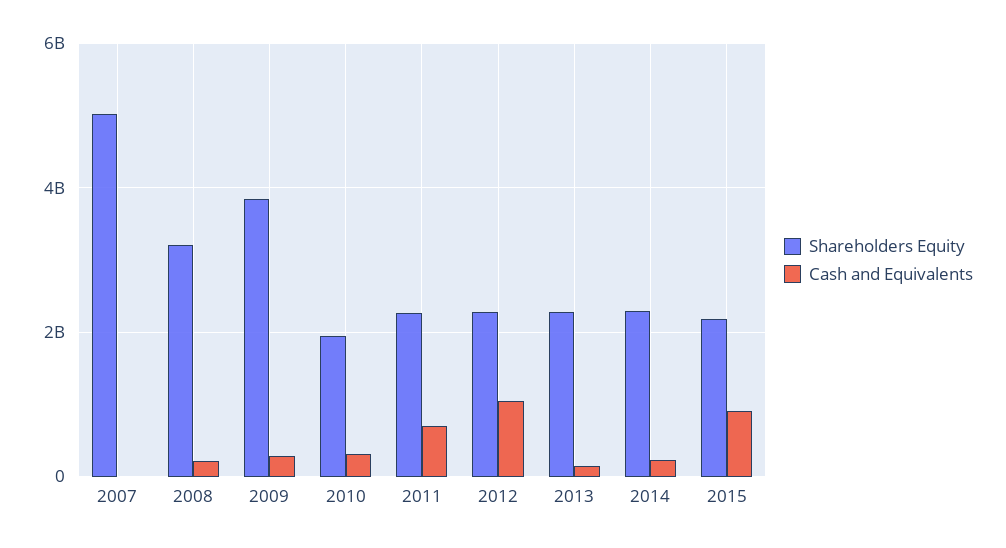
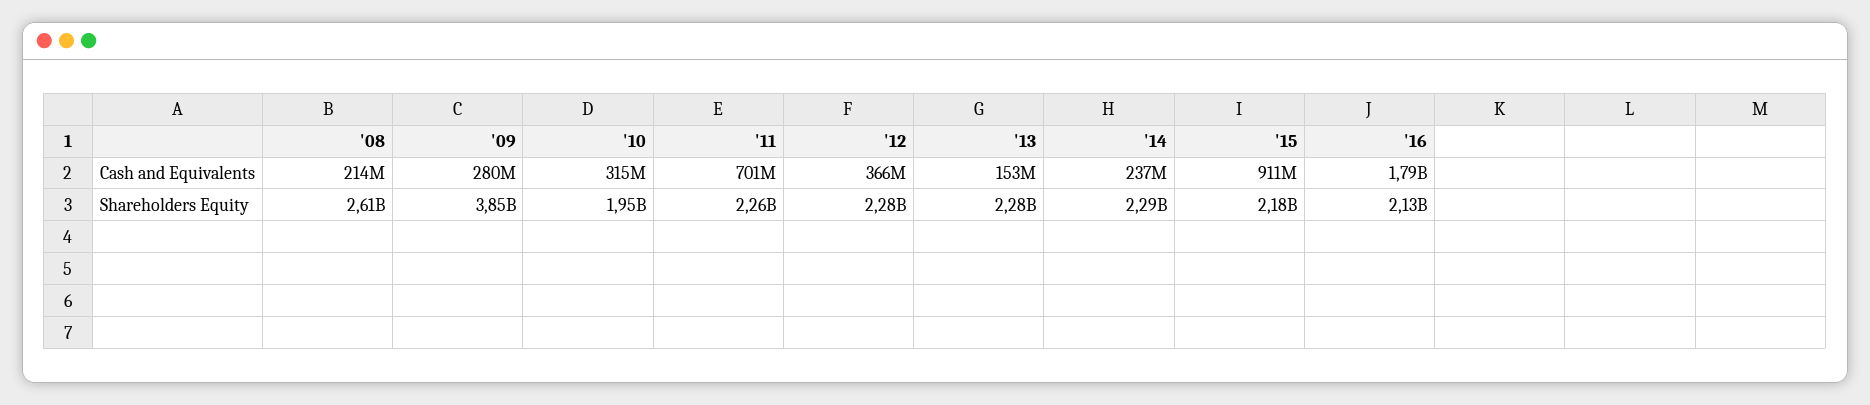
Shareholders Equity, 2007: 5000000000 -> none
Cash and Equivalents, 2007: 0 -> none
Shareholders Equity, 2008: 3200000000 -> 2610000000
Cash and Equivalents, 2012: 1000000000 -> 366000000
Cash and Equivalents, '16: none -> 1790000000
Shareholders Equity, '16: none -> 2130000000

